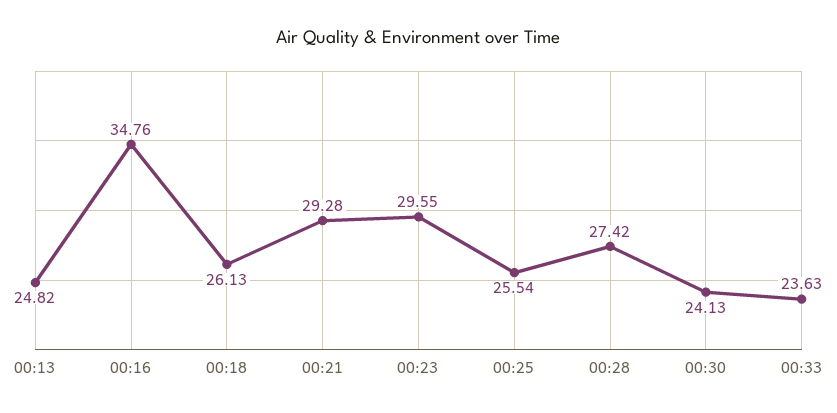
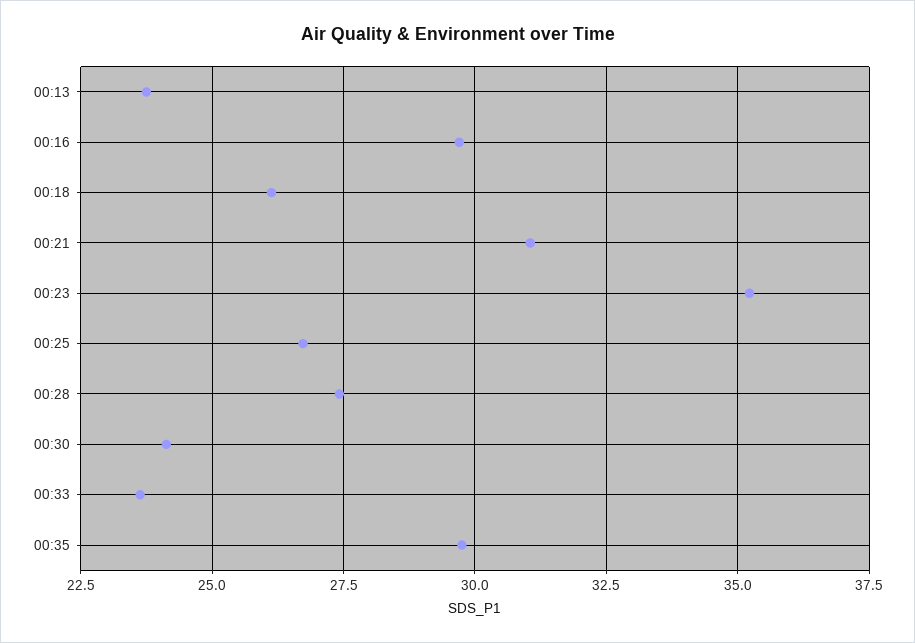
00:13: 24.82 -> 23.75
00:16: 34.76 -> 29.75
00:21: 29.28 -> 31
00:23: 29.55 -> 35.25
00:25: 25.54 -> 26.75
00:35: none -> 29.75

